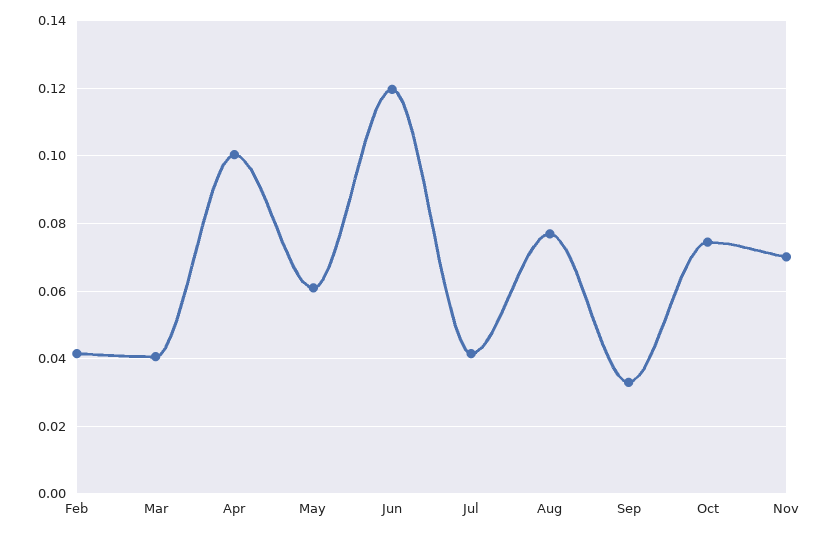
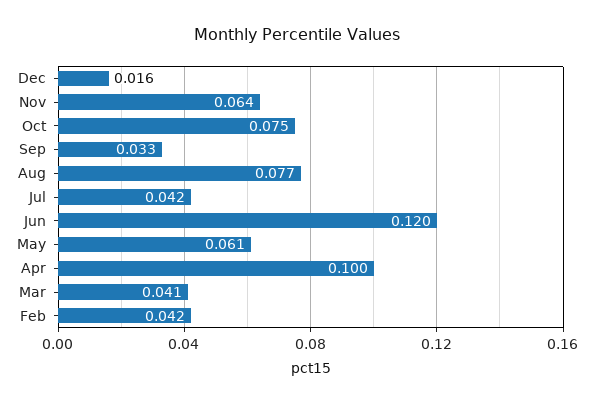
Nov: 0.07 -> 0.064
Dec: none -> 0.016

